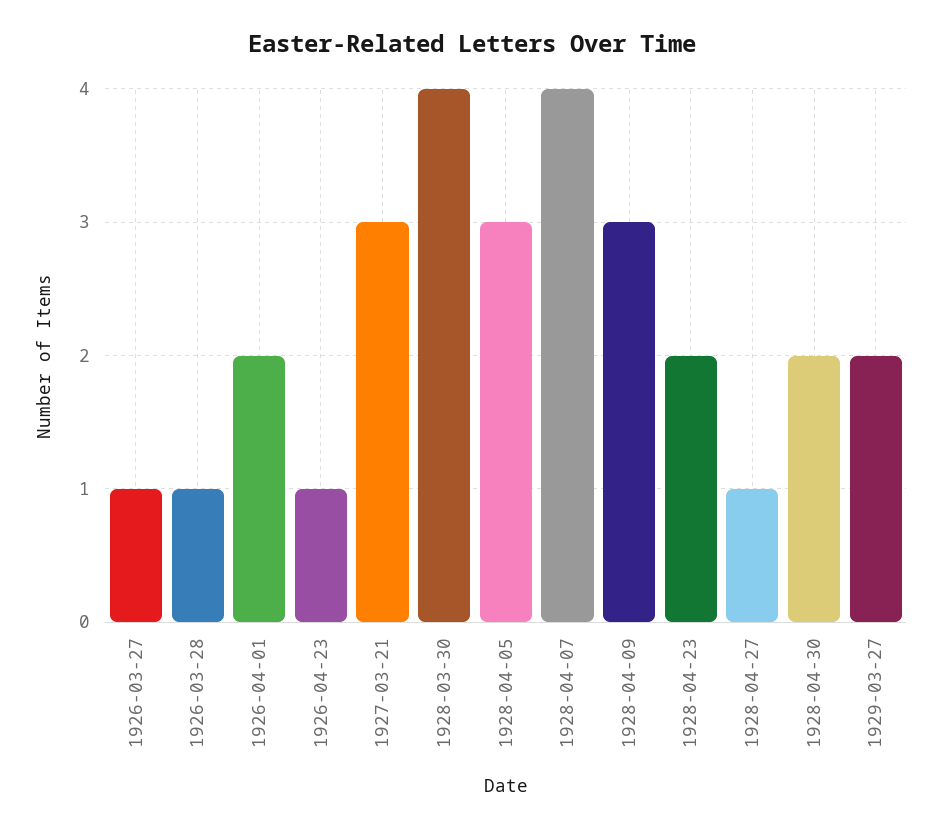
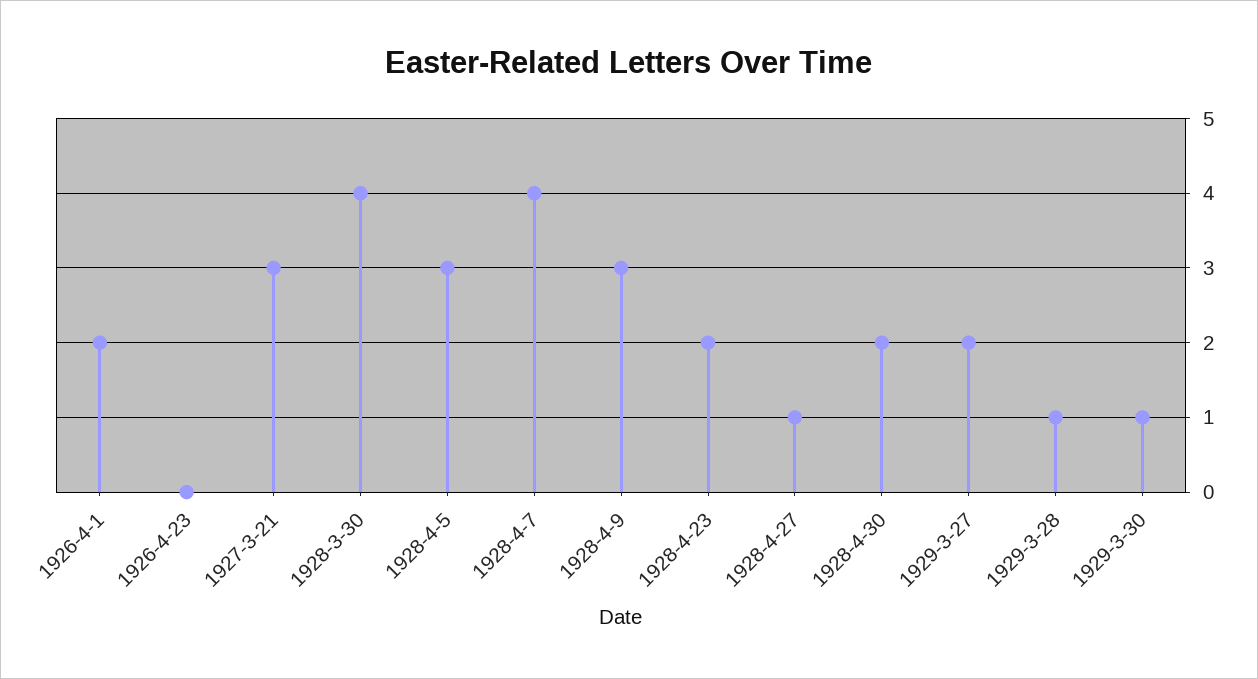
1926-03-27: 1 -> none
1926-03-28: 1 -> none
1926-04-23: 1 -> 0
1929-3-28: none -> 1
1929-3-30: none -> 1

